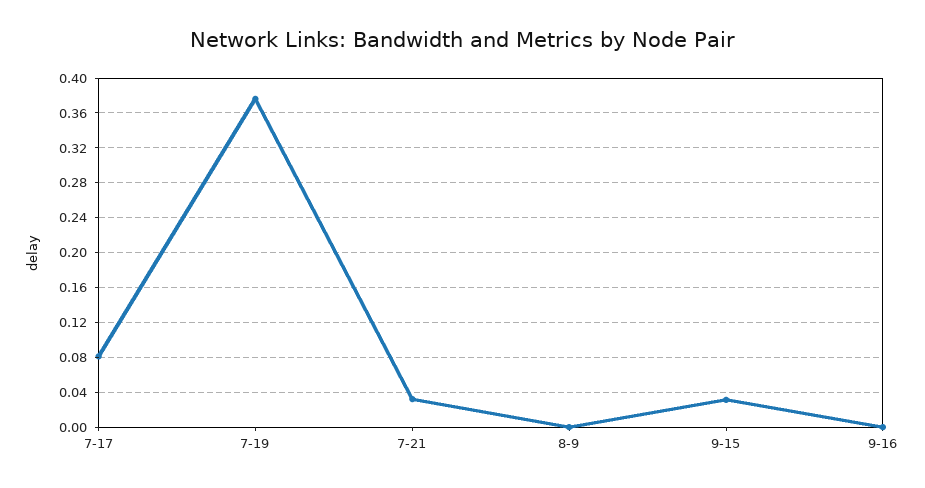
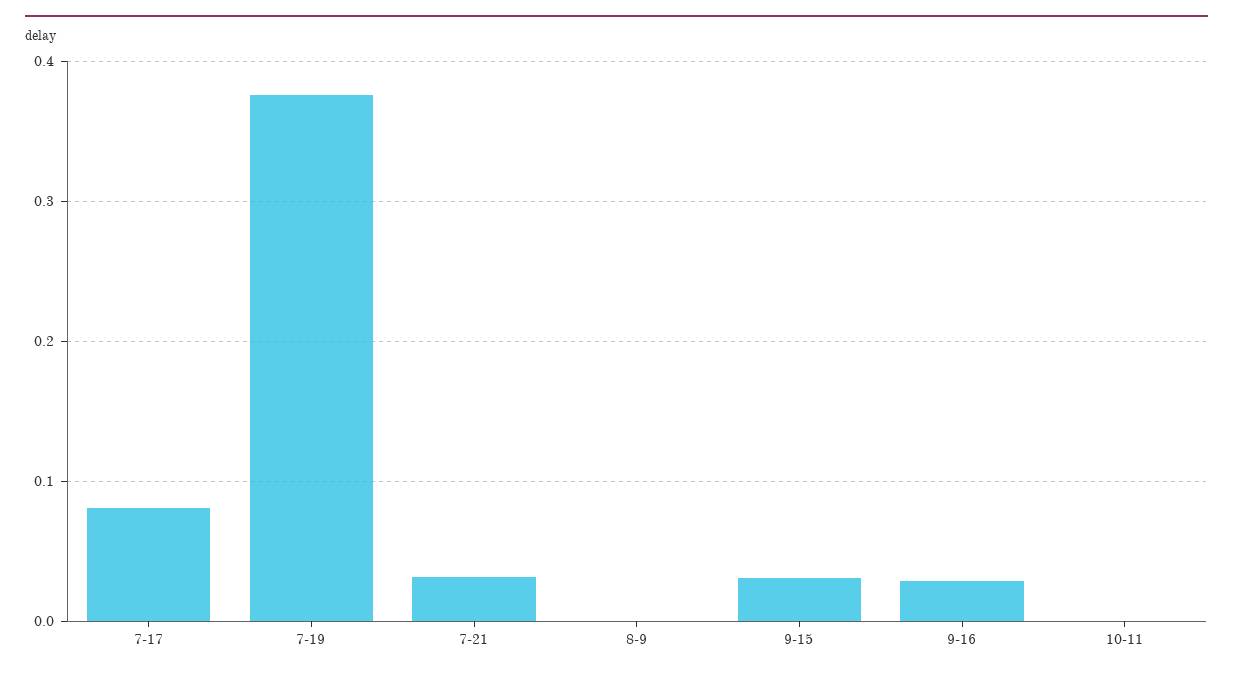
9-16: 0 -> 0.03
10-11: none -> 0

